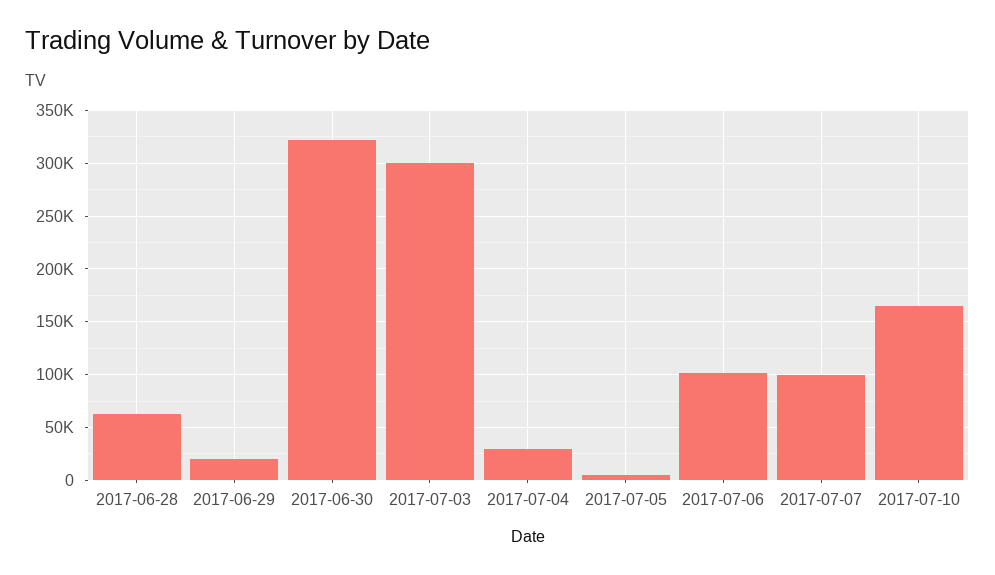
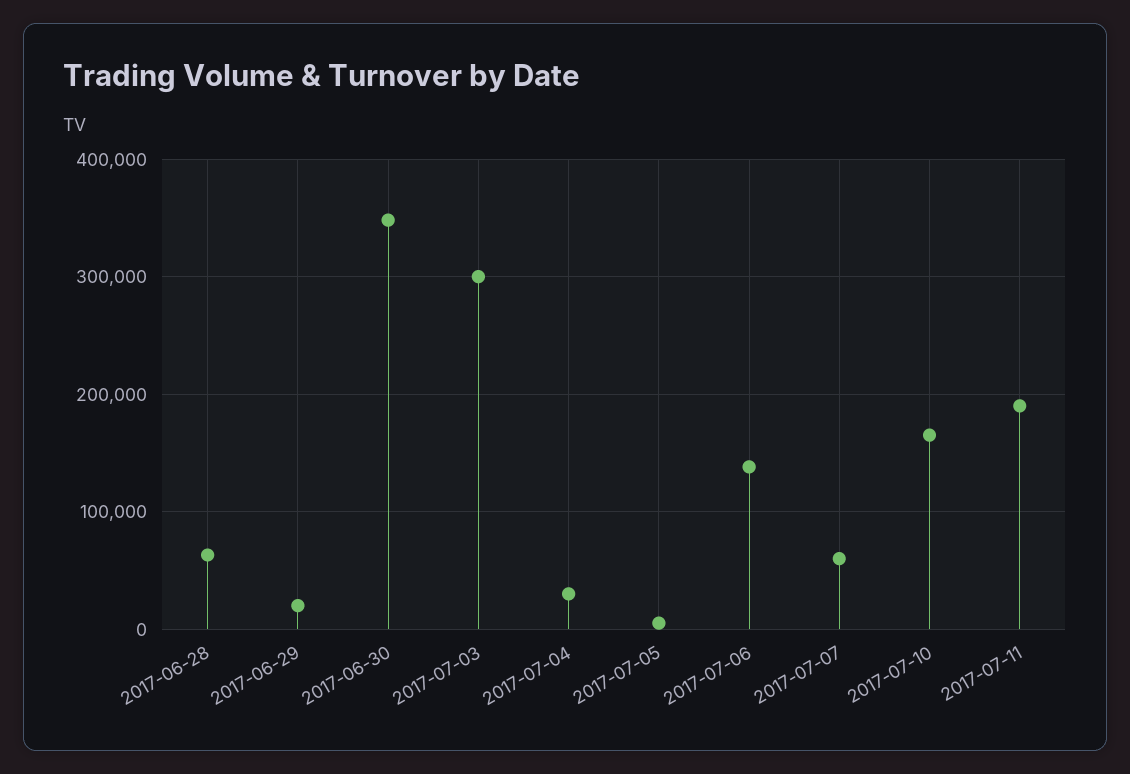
2017-06-30: 320000 -> 350000
2017-07-06: 100000 -> 140000
2017-07-07: 100000 -> 60000
2017-07-11: none -> 190000

